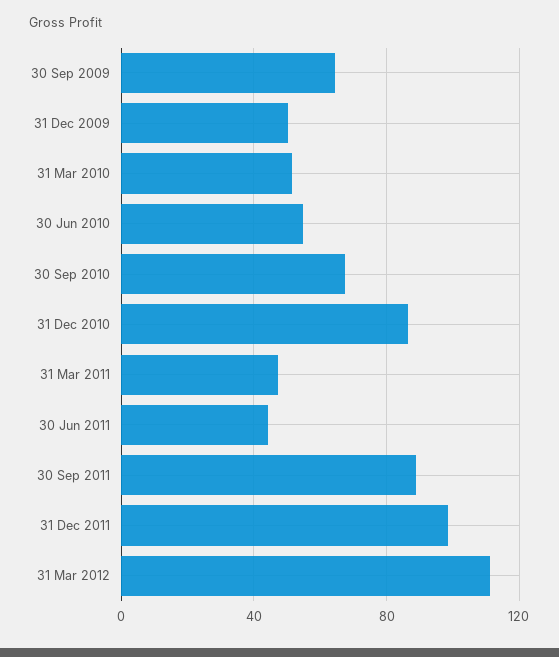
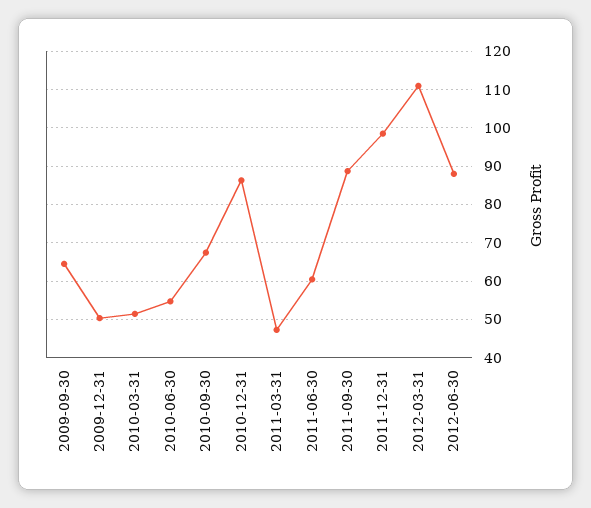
30 Jun 2011: 45 -> 60
2012-06-30: none -> 88

